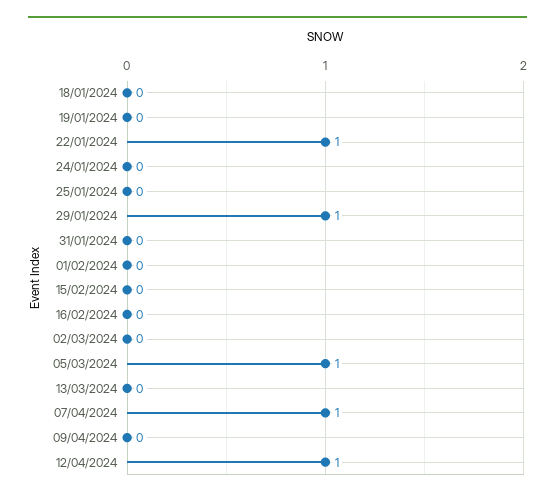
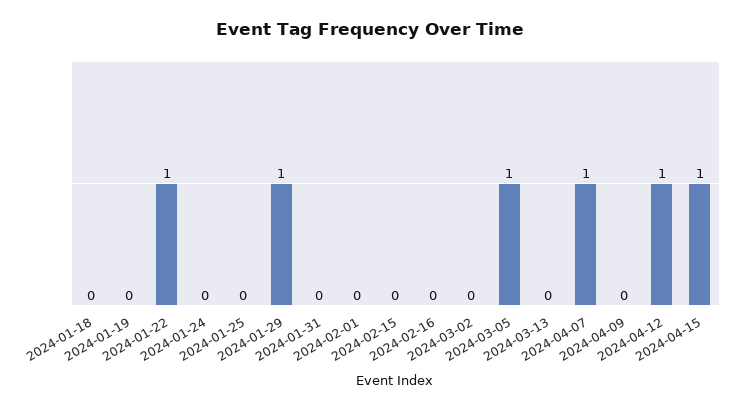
2024-04-15: none -> 1

